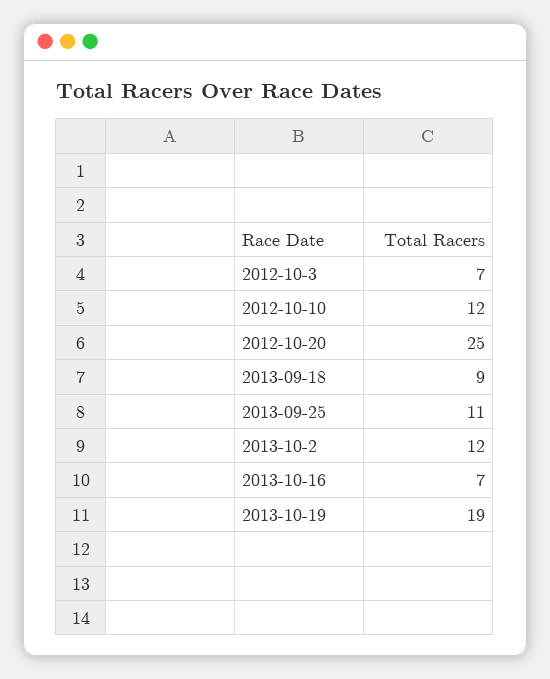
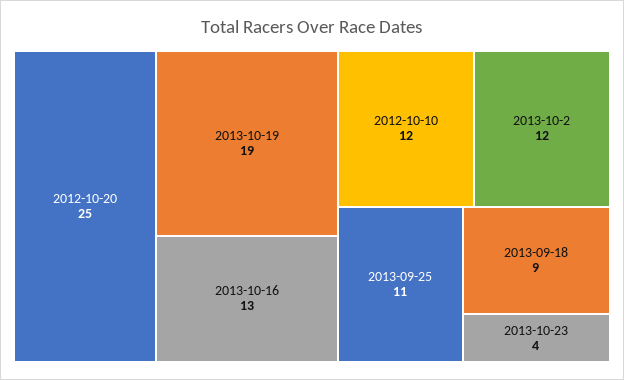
2012-10-3: 7 -> none
2013-10-16: 7 -> 13
2013-10-23: none -> 4

